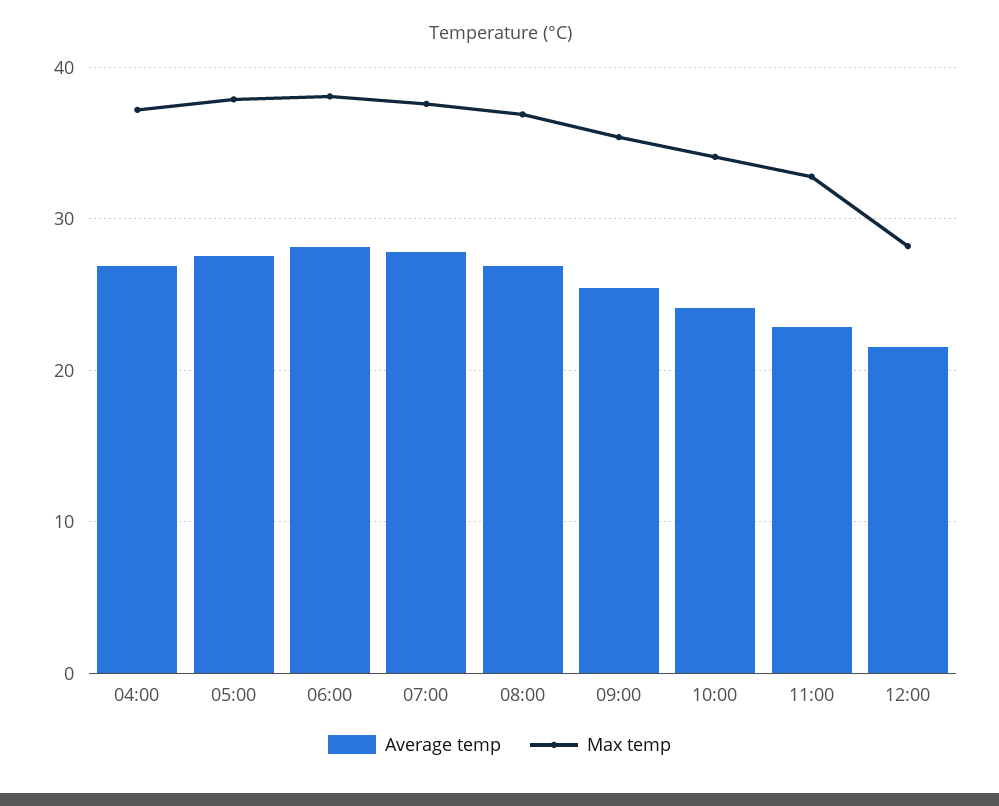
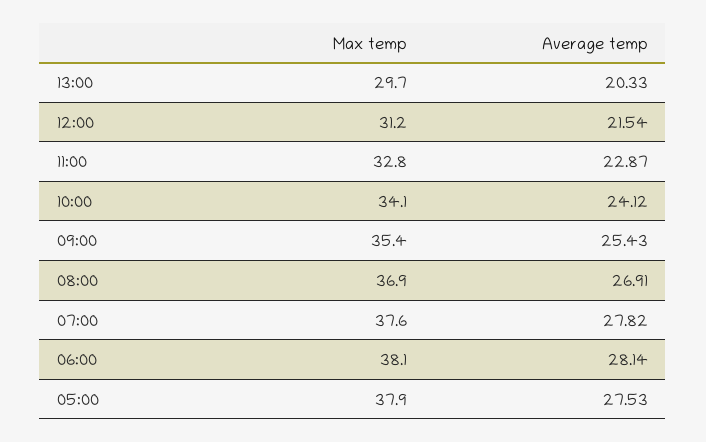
Average temp, 04:00: 27 -> none
Max temp, 04:00: 37 -> none
Max temp, 12:00: 28 -> 31.2
Max temp, 13:00: none -> 29.7
Average temp, 13:00: none -> 20.33

